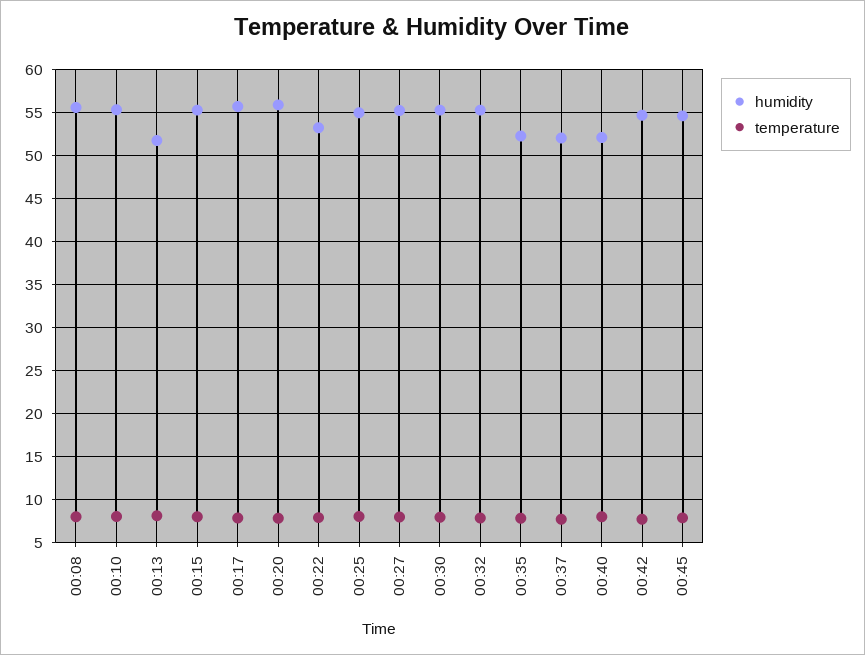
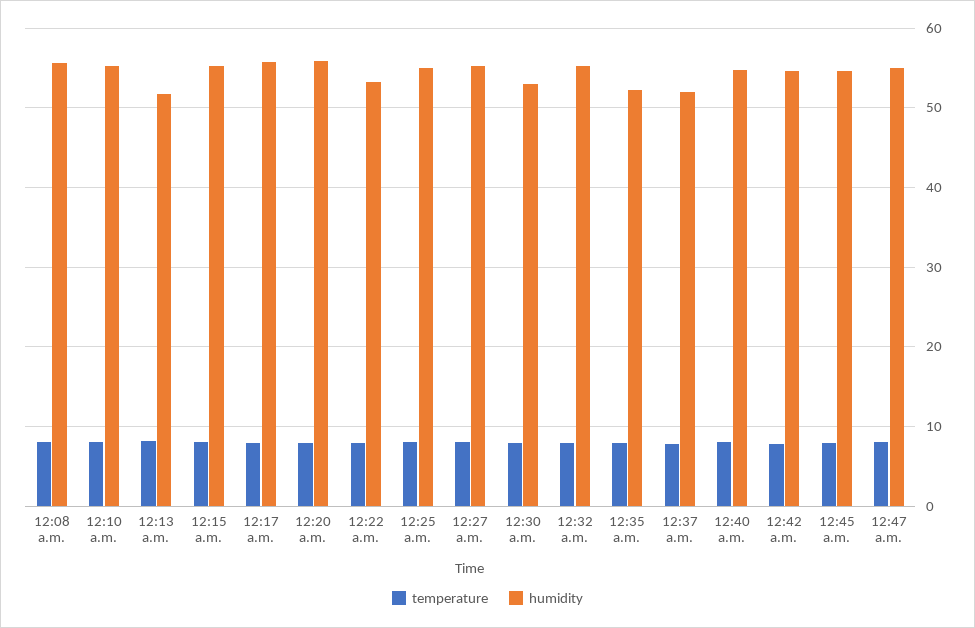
humidity, 00:30: 55 -> 53
humidity, 00:40: 52 -> 55
temperature, 12:47 a.m.: none -> 8
humidity, 12:47 a.m.: none -> 55

